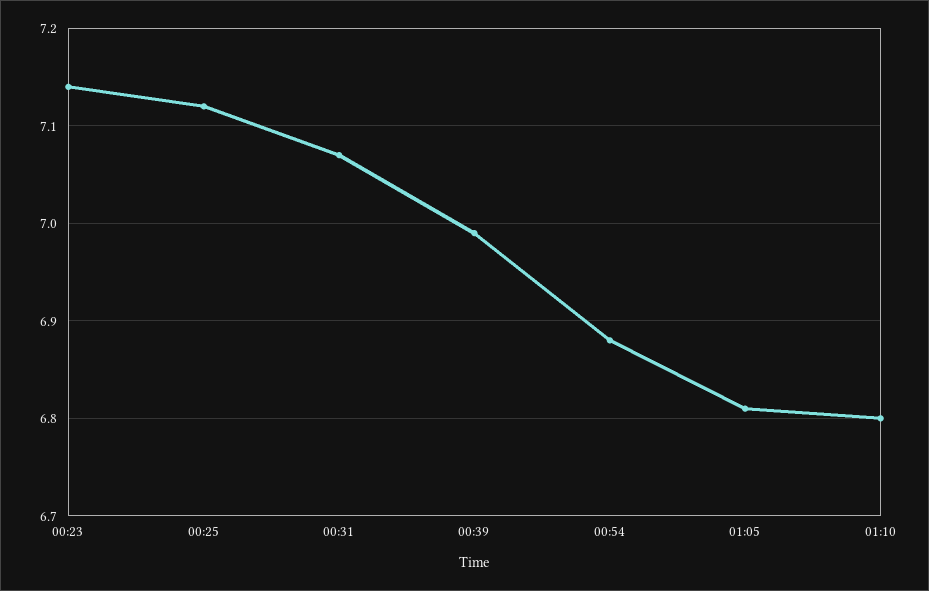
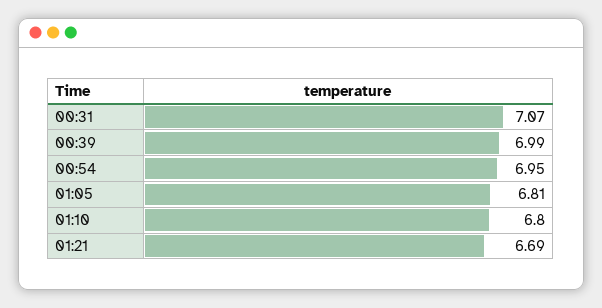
00:23: 7.14 -> none
00:25: 7.12 -> none
00:54: 6.88 -> 6.95
01:21: none -> 6.69

